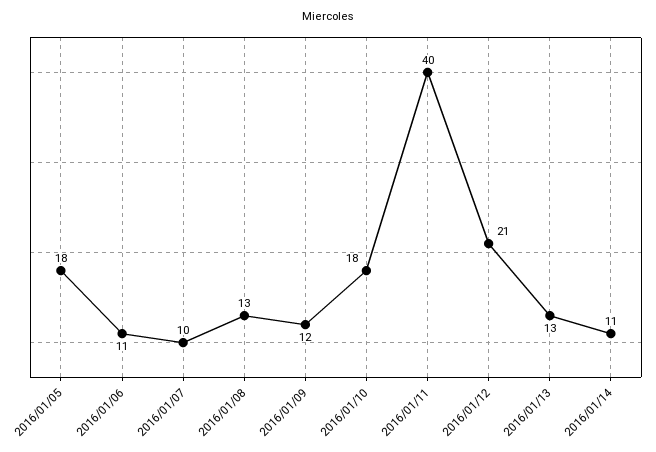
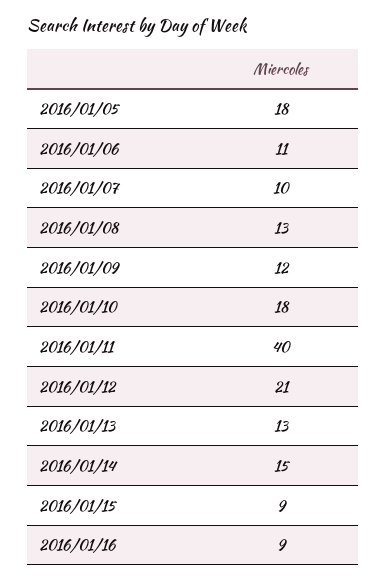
2016/01/14: 11 -> 15
2016/01/15: none -> 9
2016/01/16: none -> 9

